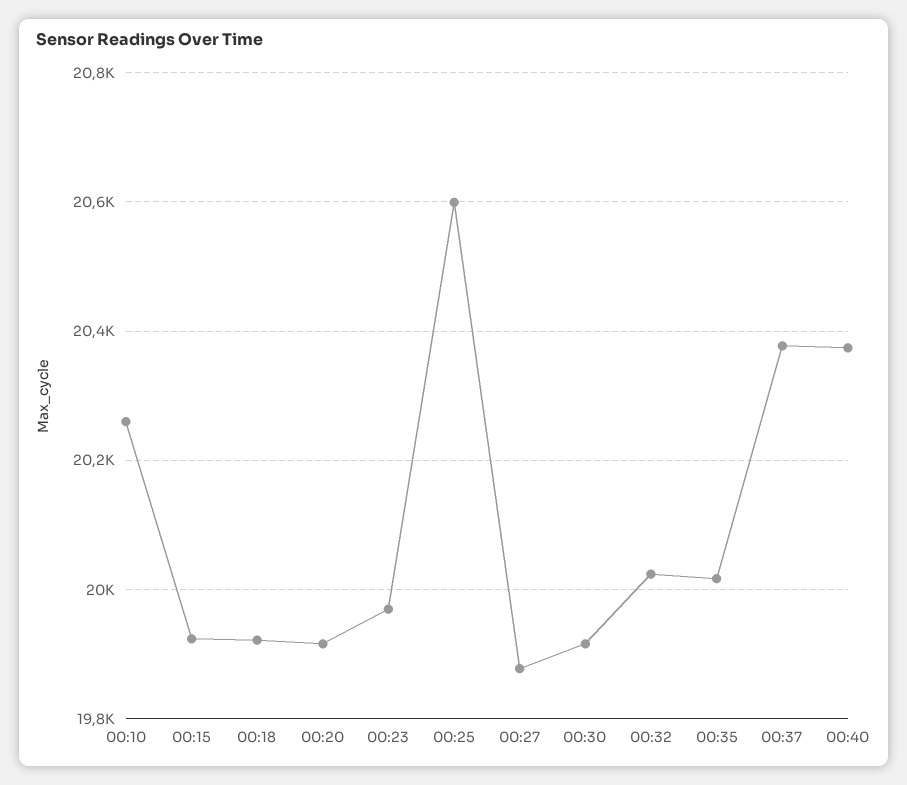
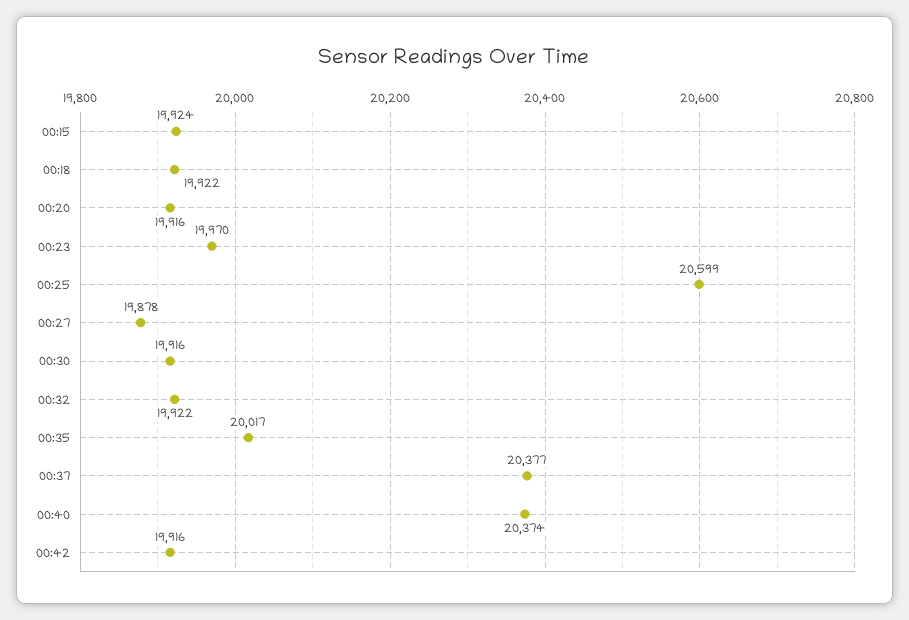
00:10: 20260 -> none
00:32: 20020 -> 19922
00:42: none -> 19916

